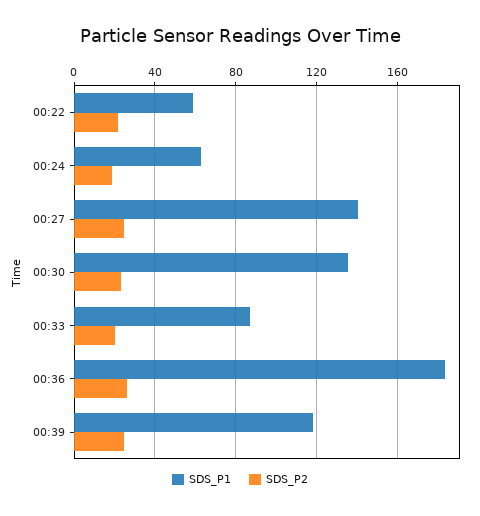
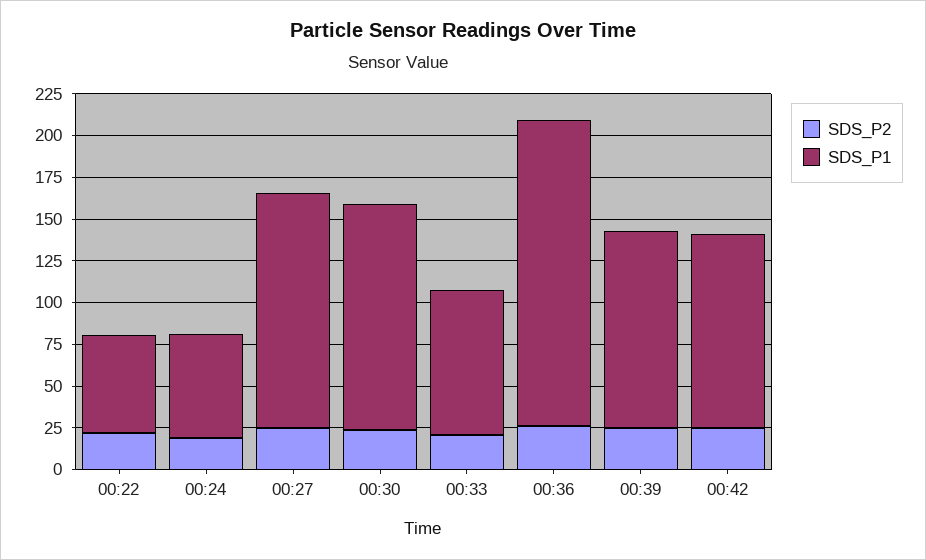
SDS_P2, 00:42: none -> 25
SDS_P1, 00:42: none -> 115

